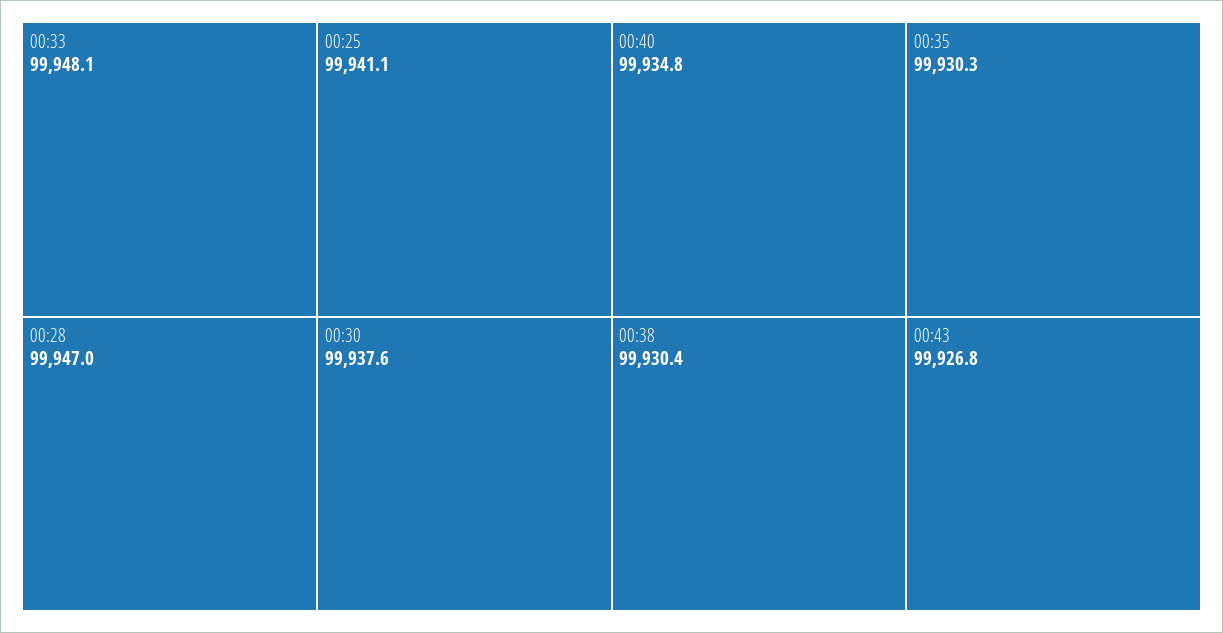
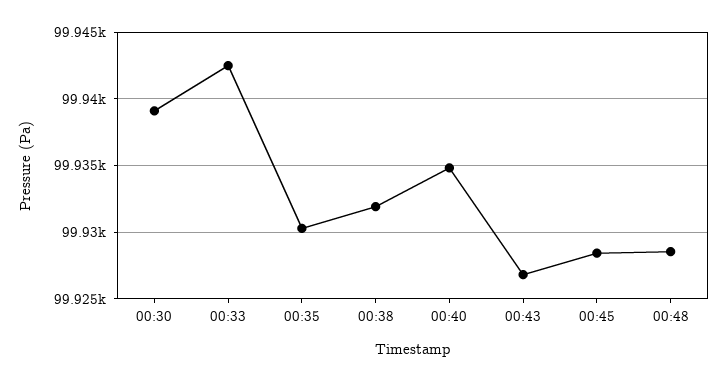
00:33: 99948.1 -> 99942.5
00:28: 99947 -> none
00:25: 99941.1 -> none
00:30: 99937.6 -> 99939
00:38: 99930.4 -> 99932
00:45: none -> 99928.5
00:48: none -> 99928.5

